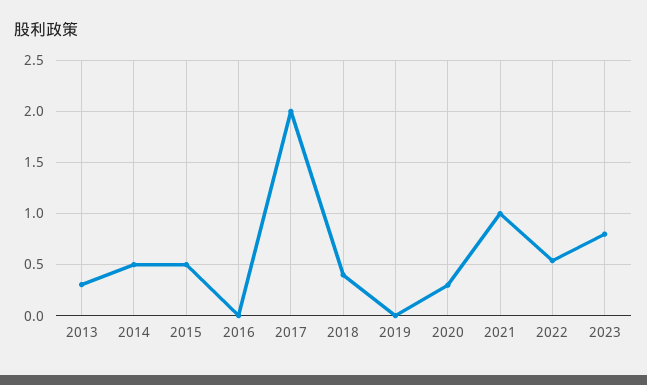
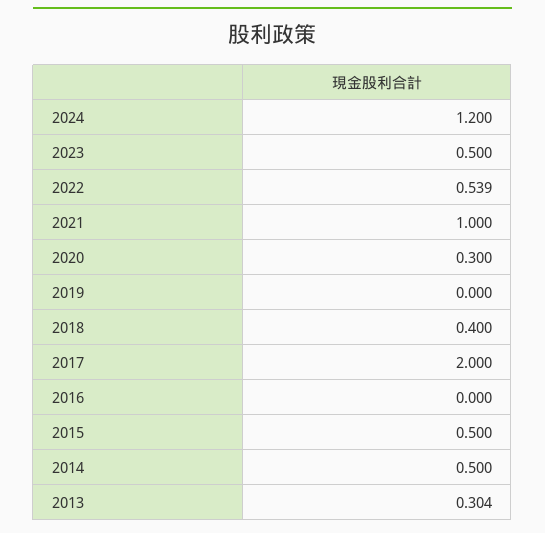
2023: 0.8 -> 0.5
2024: none -> 1.2

